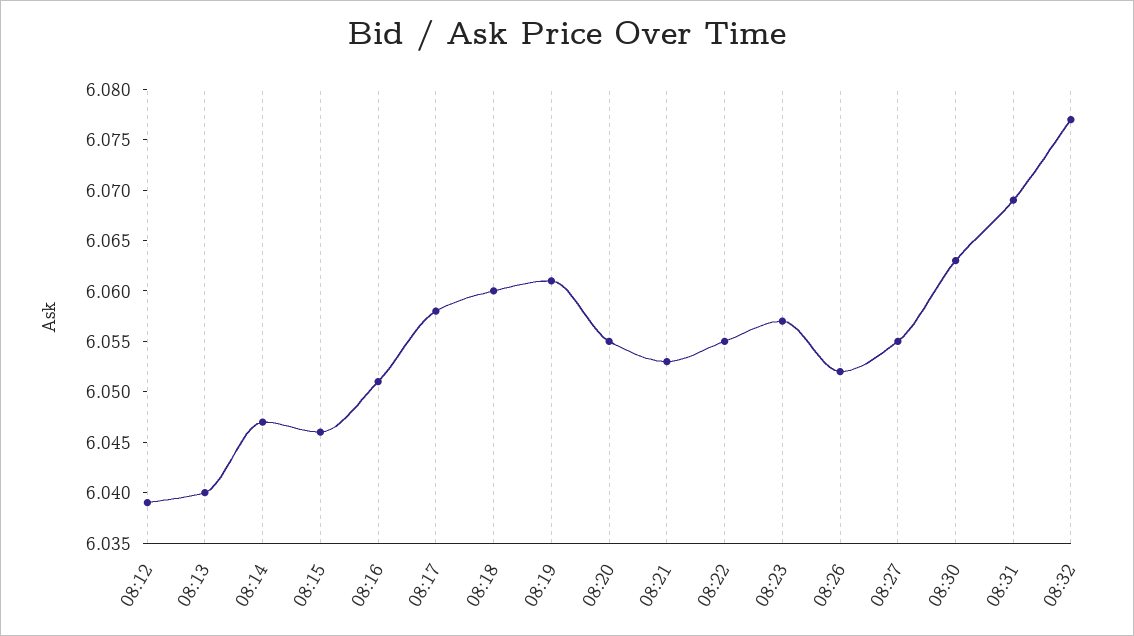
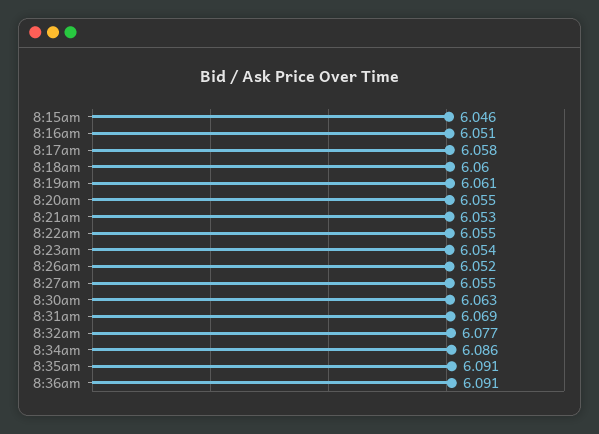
08:12: 6.039 -> none
08:13: 6.04 -> none
08:14: 6.047 -> none
08:23: 6.057 -> 6.054
8:34am: none -> 6.086
8:35am: none -> 6.091
8:36am: none -> 6.091

